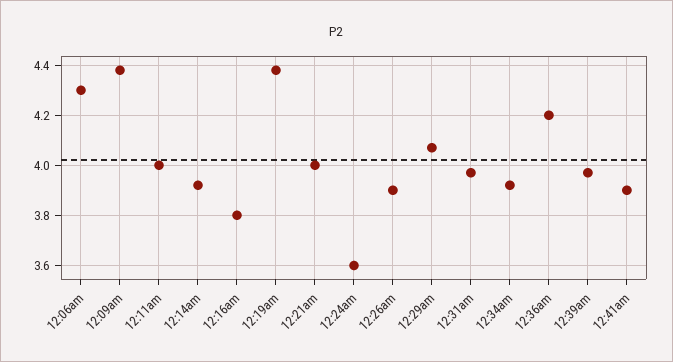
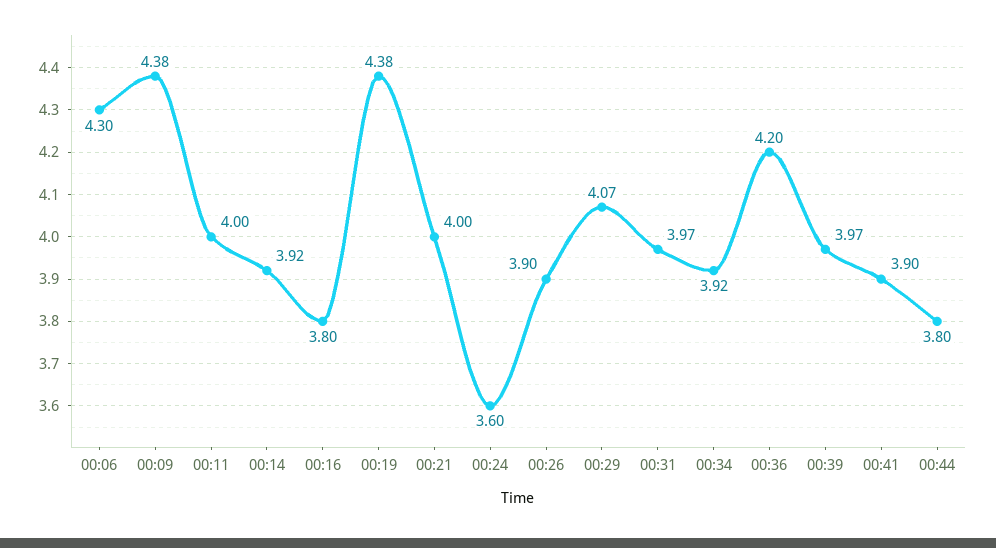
00:44: none -> 3.8

